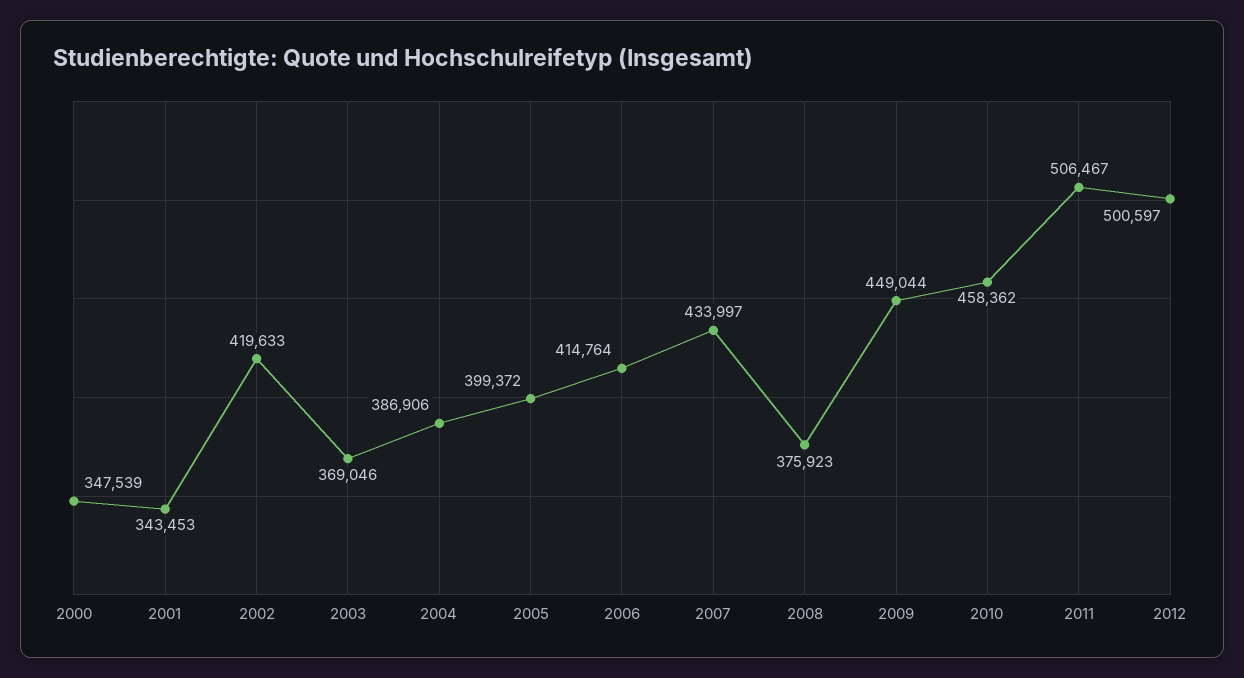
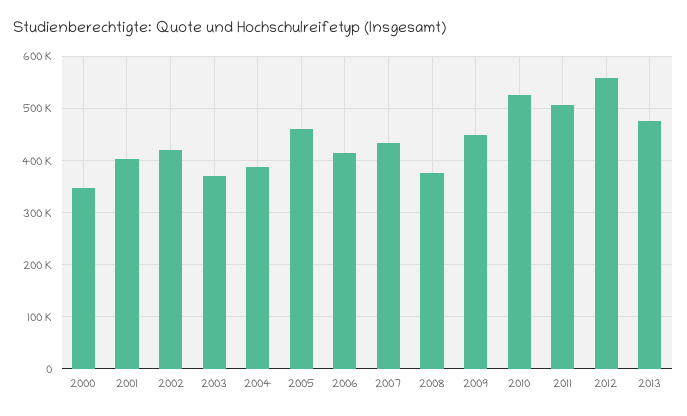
2001: 343453 -> 400000
2005: 399372 -> 460000
2010: 458362 -> 520000
2012: 500597 -> 560000
2013: none -> 480000

